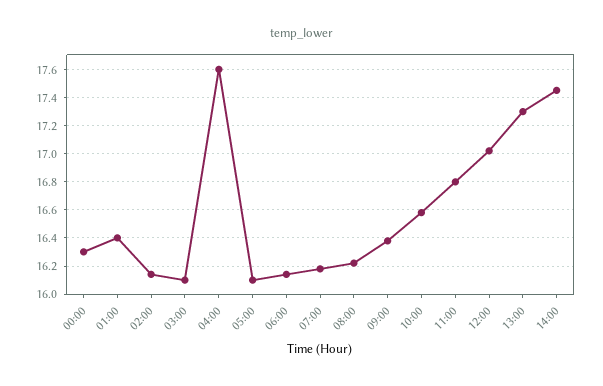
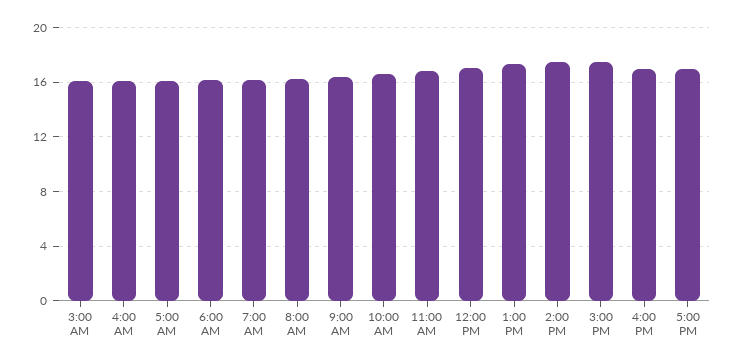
00:00: 16.3 -> none
01:00: 16.4 -> none
02:00: 16.15 -> none
04:00: 17.6 -> 16
3:00 PM: none -> 17.5
4:00 PM: none -> 17
5:00 PM: none -> 17

